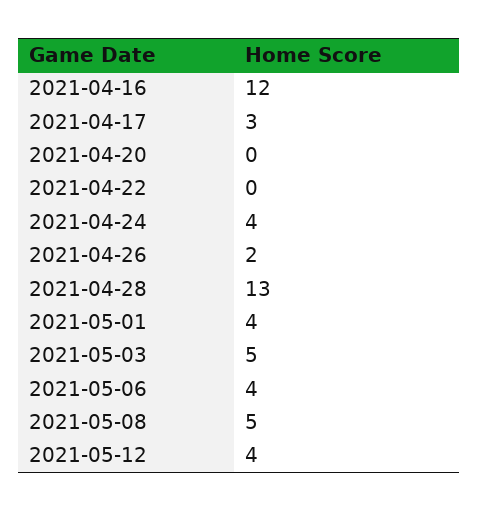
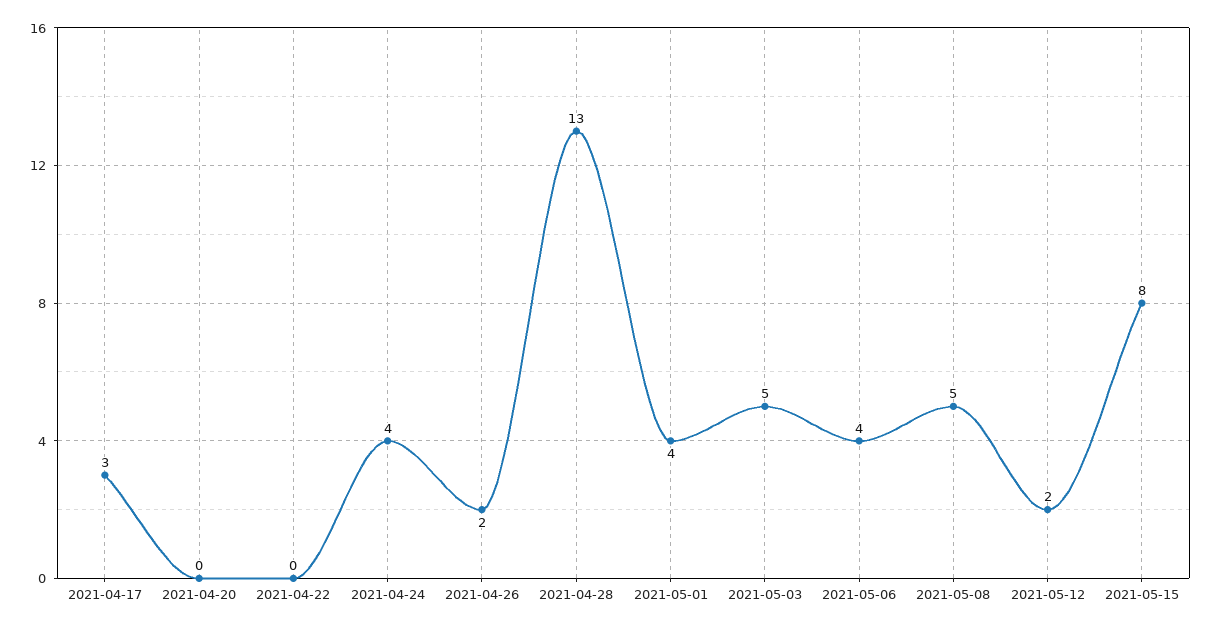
2021-04-16: 12 -> none
2021-05-12: 4 -> 2
2021-05-15: none -> 8

